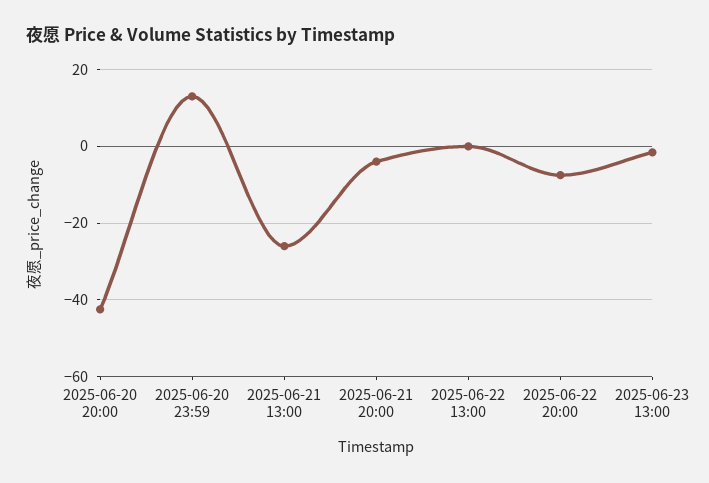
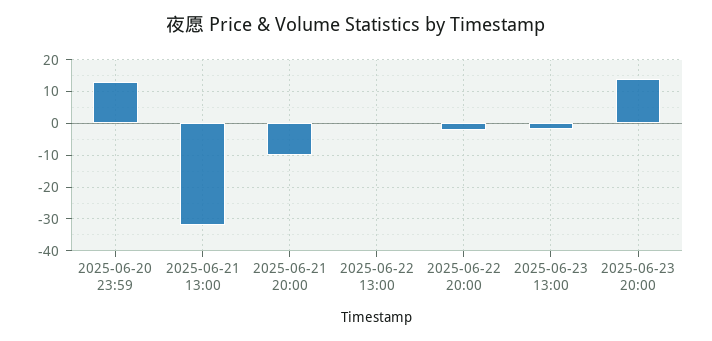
2025-06-20 20:00: -42 -> none
2025-06-21 13:00: -26 -> -32
2025-06-21 20:00: -4 -> -10
2025-06-22 20:00: -8 -> -2
2025-06-23 20:00: none -> 14

